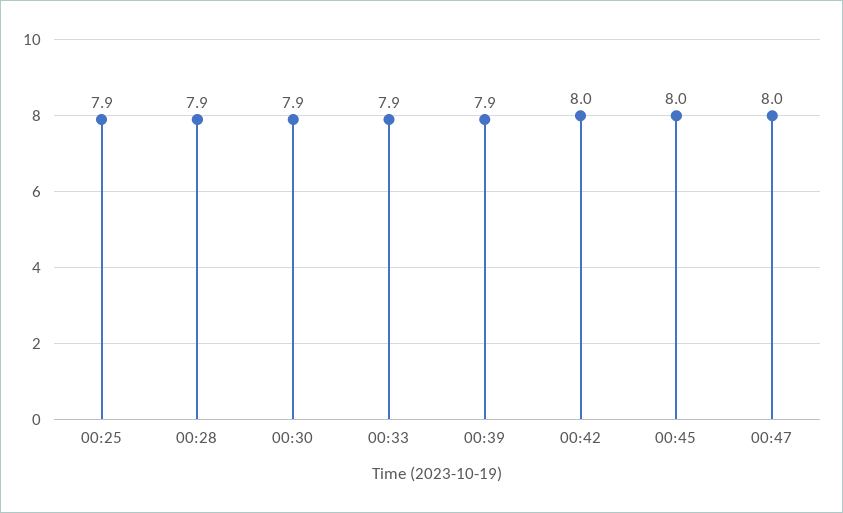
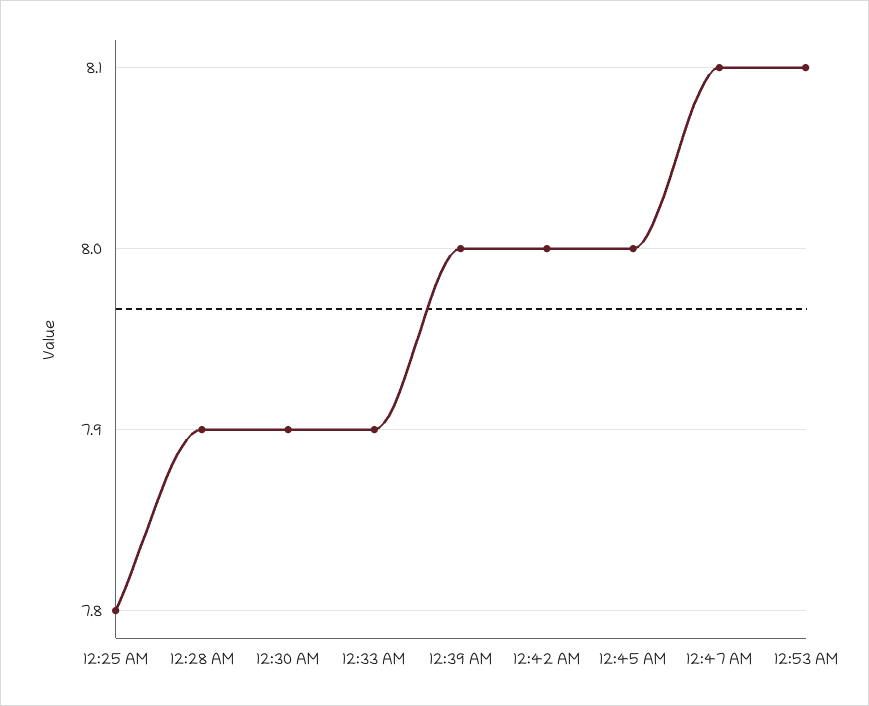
00:25: 7.9 -> 7.8
00:39: 7.9 -> 8
00:47: 8 -> 8.1
12:53 AM: none -> 8.1

